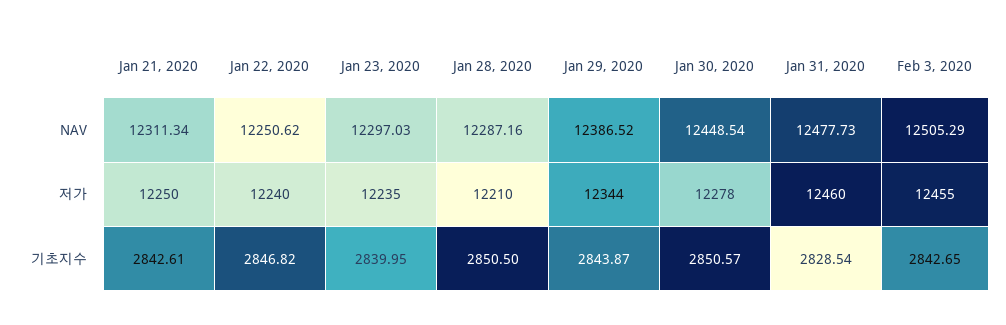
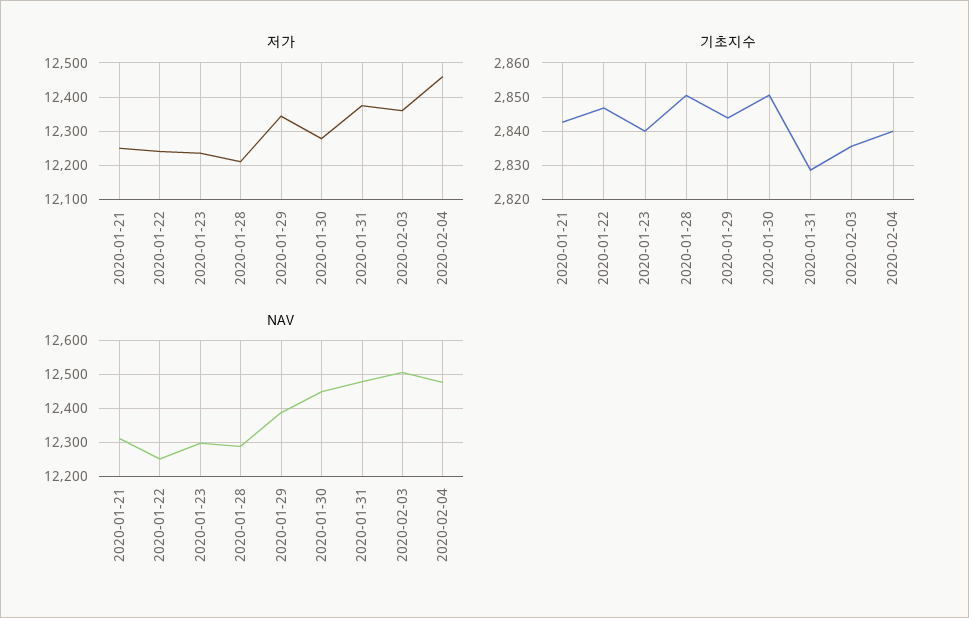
저가, Jan 31, 2020: 12460 -> 12380
저가, Feb 3, 2020: 12455 -> 12360
기초지수, Feb 3, 2020: 2842.65 -> 2836
저가, 2020-02-04: none -> 12460
기초지수, 2020-02-04: none -> 2840
NAV, 2020-02-04: none -> 12480

